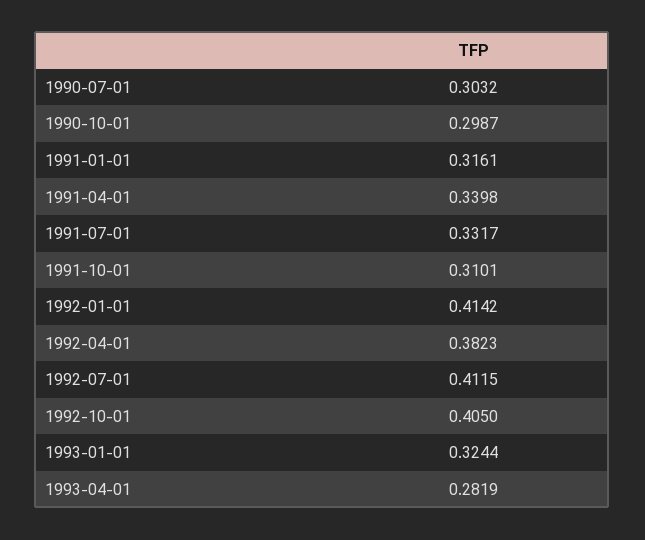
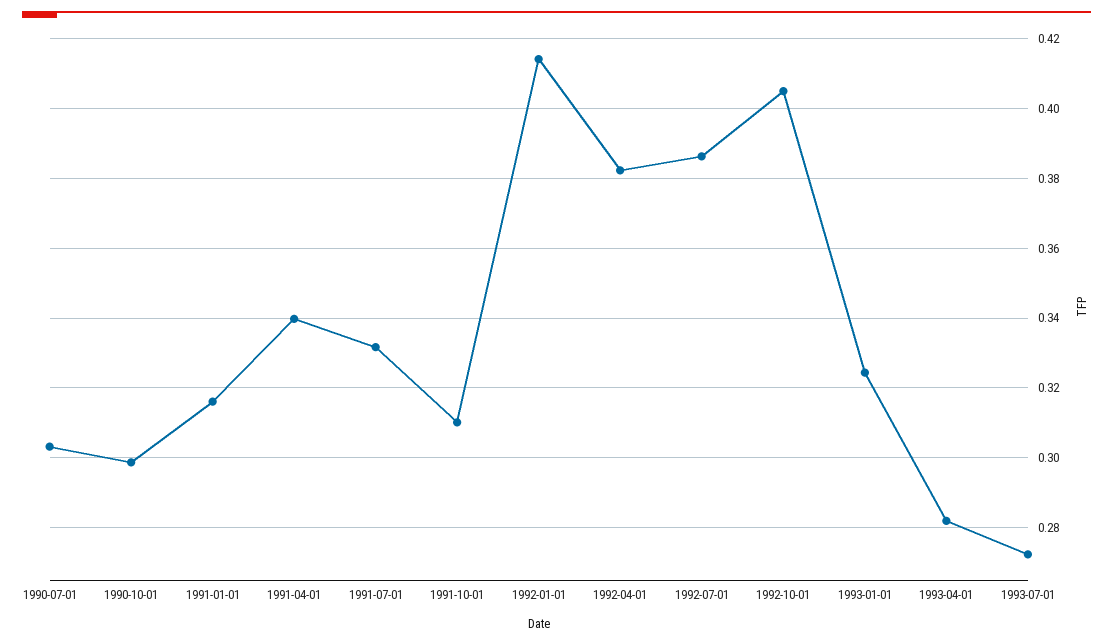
1992-07-01: 0.4115 -> 0.386
1993-07-01: none -> 0.272

